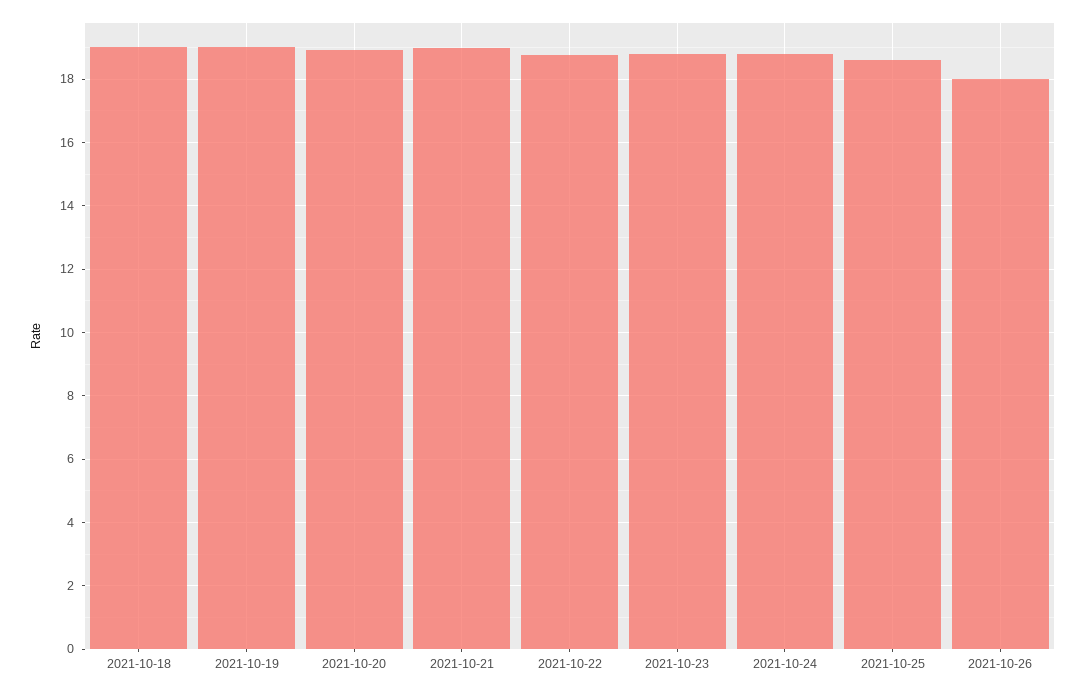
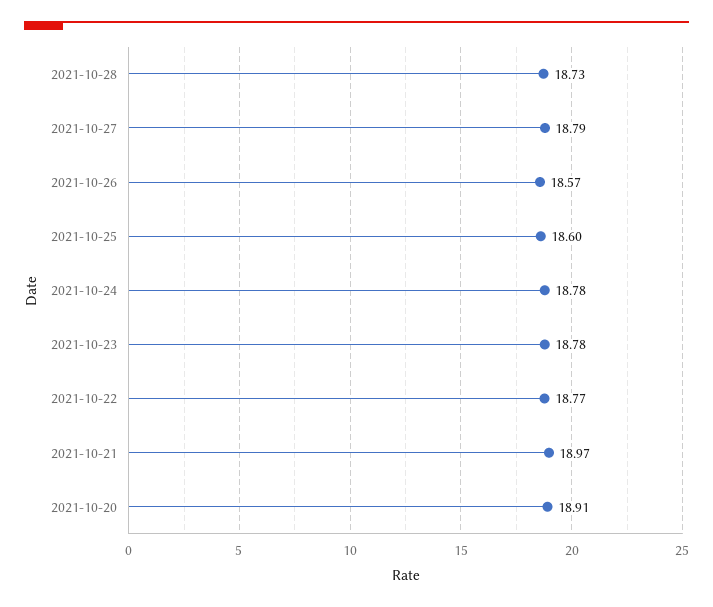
2021-10-18: 19 -> none
2021-10-19: 19 -> none
2021-10-26: 18 -> 18.57
2021-10-28: none -> 18.73
2021-10-27: none -> 18.79

